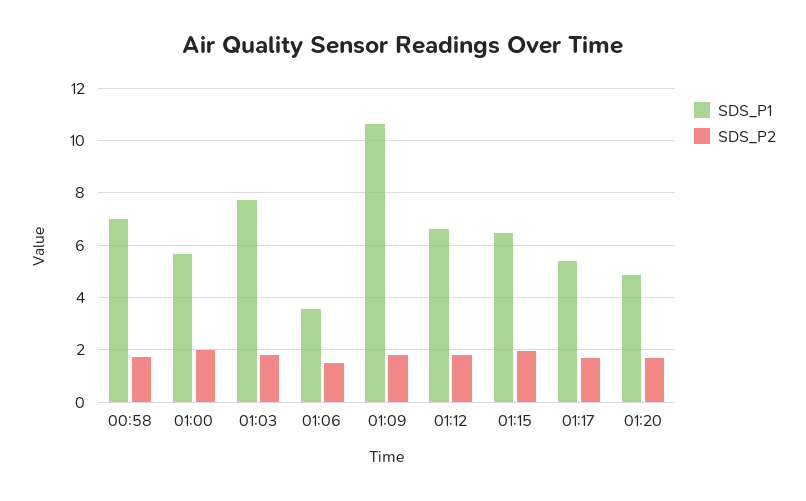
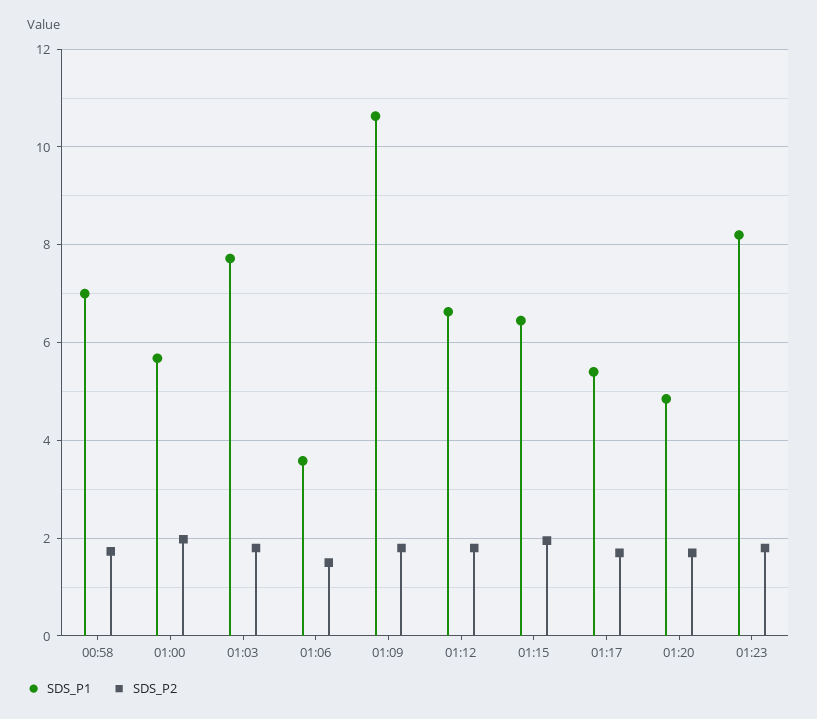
SDS_P1, 01:23: none -> 8.2
SDS_P2, 01:23: none -> 1.8

